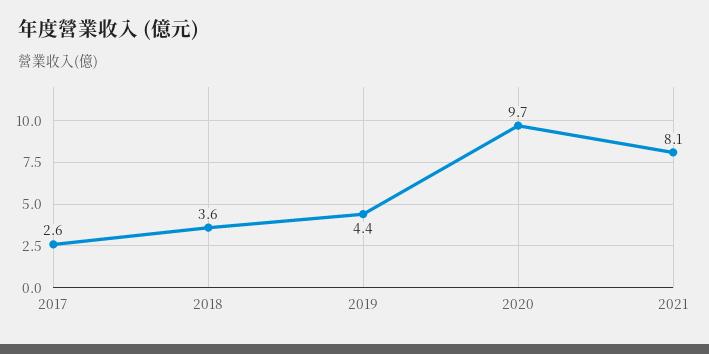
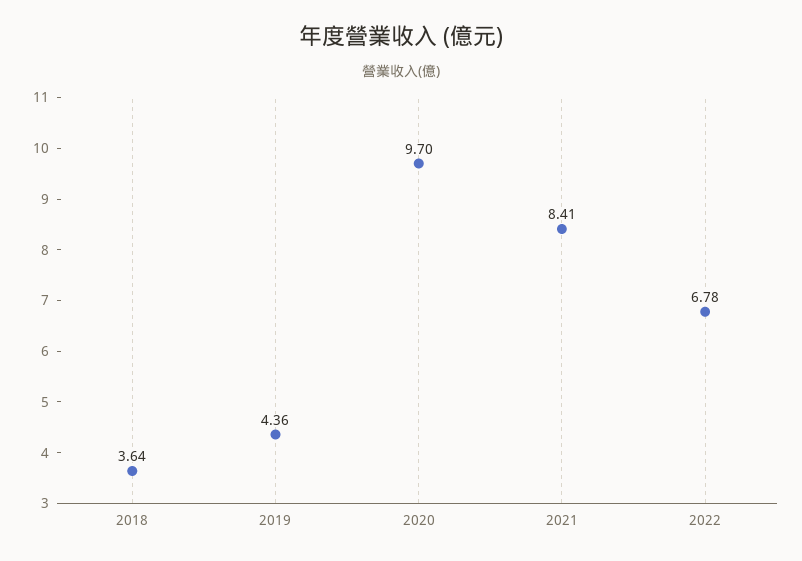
2017: 2.6 -> none
2021: 8.1 -> 8.41
2022: none -> 6.78

